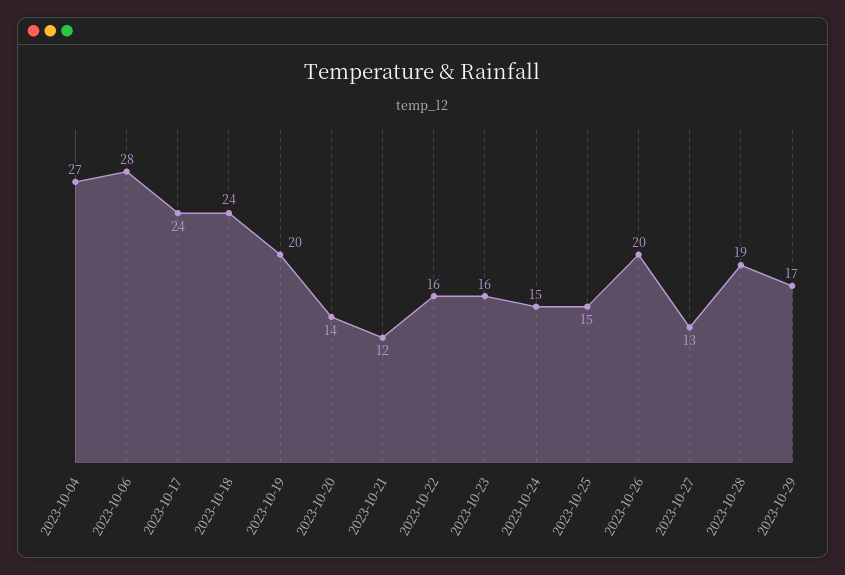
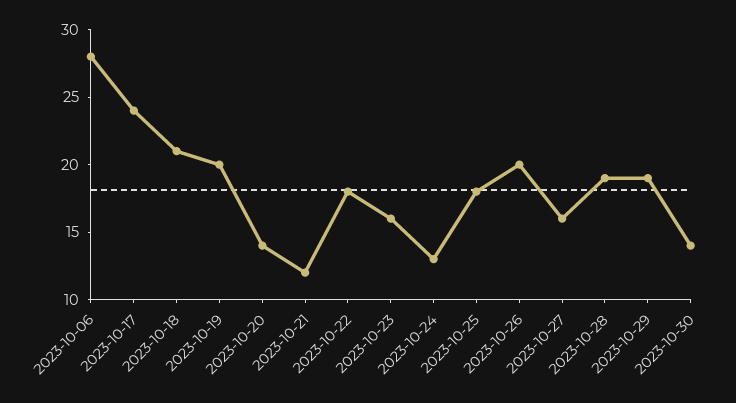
2023-10-04: 27 -> none
2023-10-18: 24 -> 21
2023-10-22: 16 -> 18
2023-10-24: 15 -> 13
2023-10-25: 15 -> 18
2023-10-27: 13 -> 16
2023-10-29: 17 -> 19
2023-10-30: none -> 14

